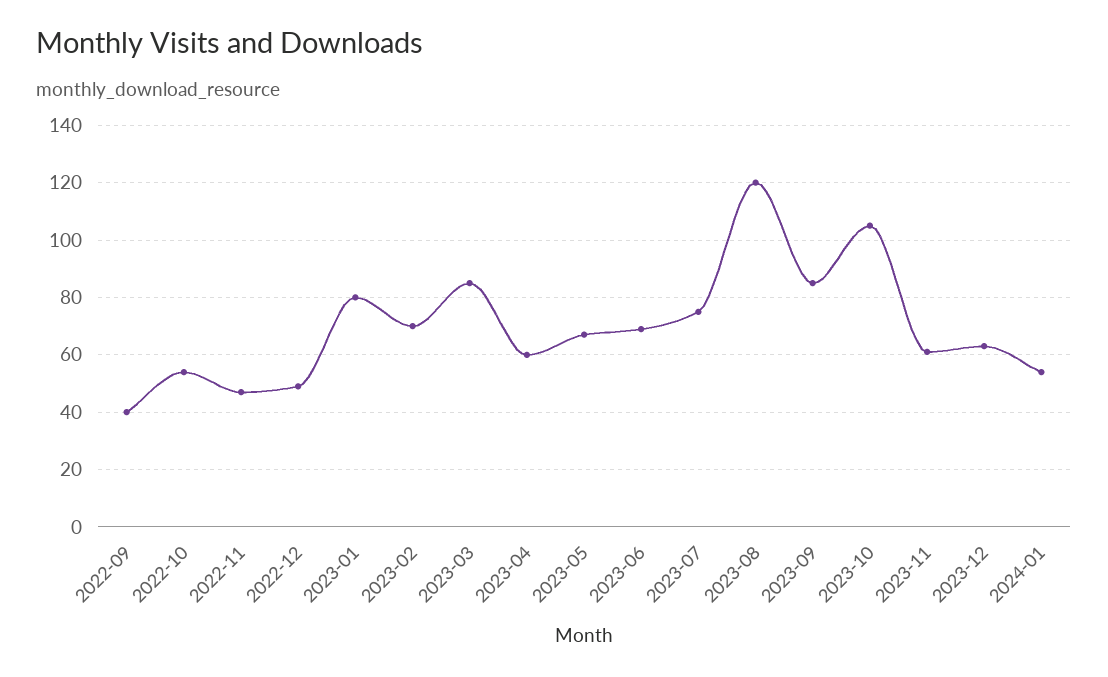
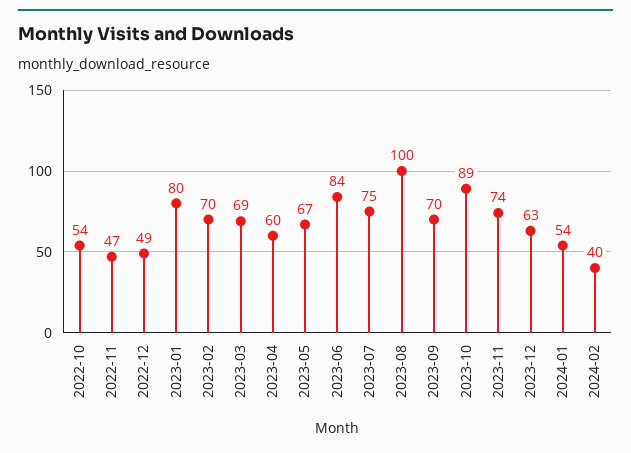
2022-09: 40 -> none
2023-03: 85 -> 69
2023-06: 70 -> 84
2023-08: 120 -> 100
2023-09: 85 -> 70
2023-10: 105 -> 89
2023-11: 60 -> 74
2024-02: none -> 40

